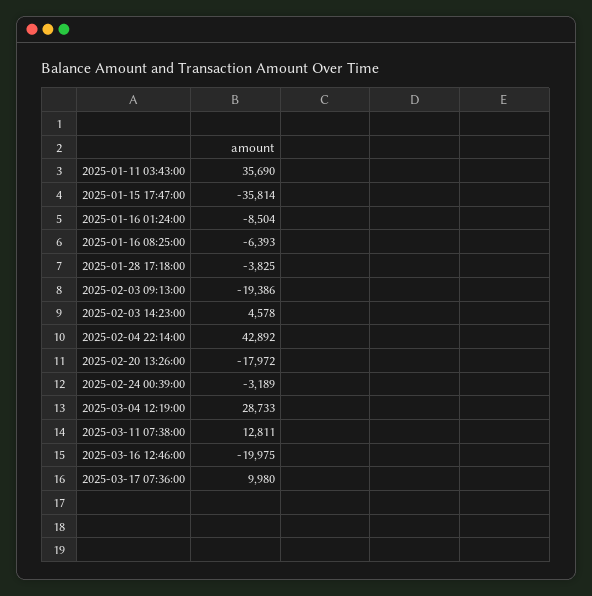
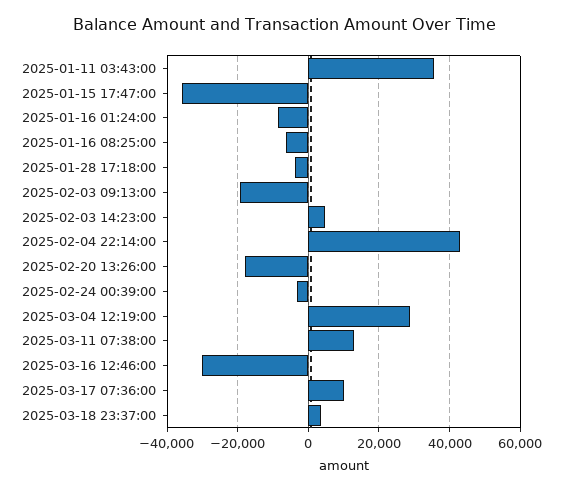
2025-03-16 12:46:00: -19975 -> -30000
2025-03-18 23:37:00: none -> 4000

